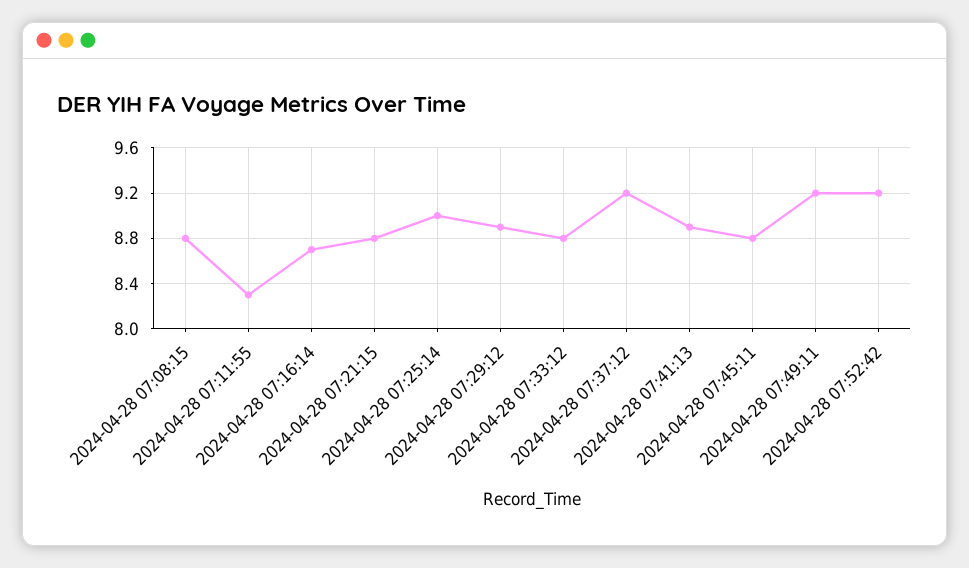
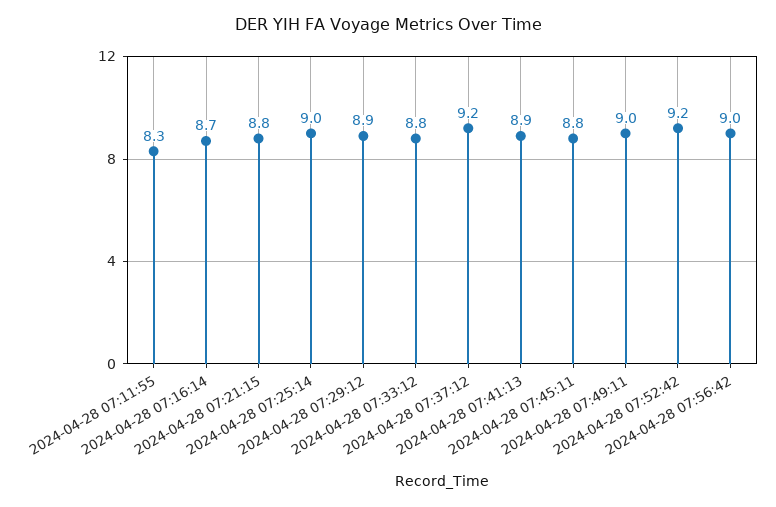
2024-04-28 07:08:15: 8.8 -> none
2024-04-28 07:49:11: 9.2 -> 9
2024-04-28 07:56:42: none -> 9

